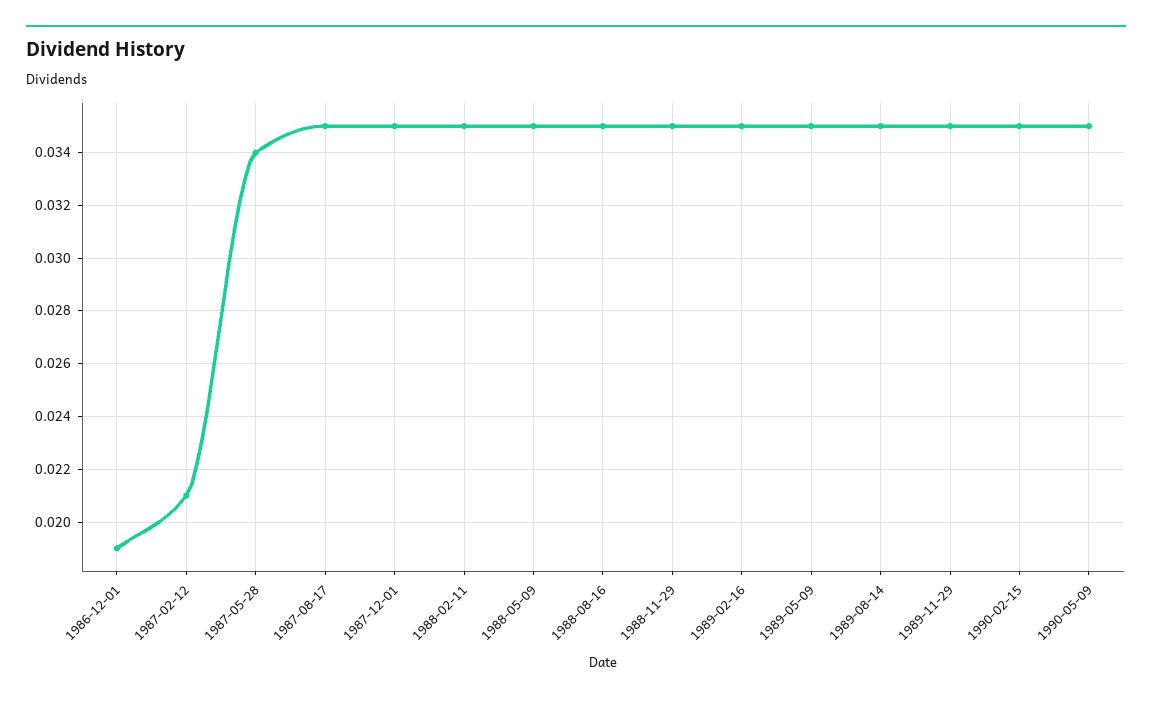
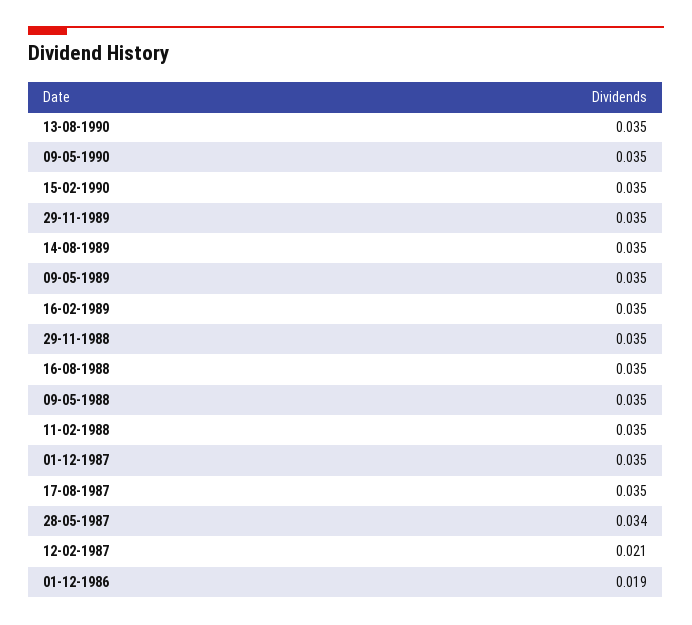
13-08-1990: none -> 0.035

